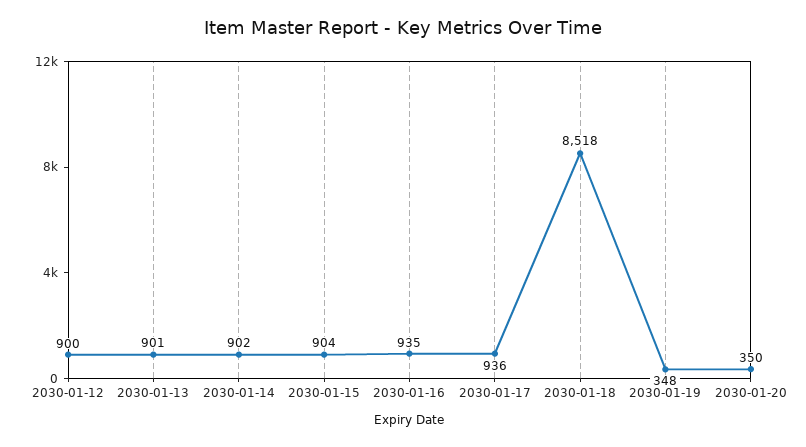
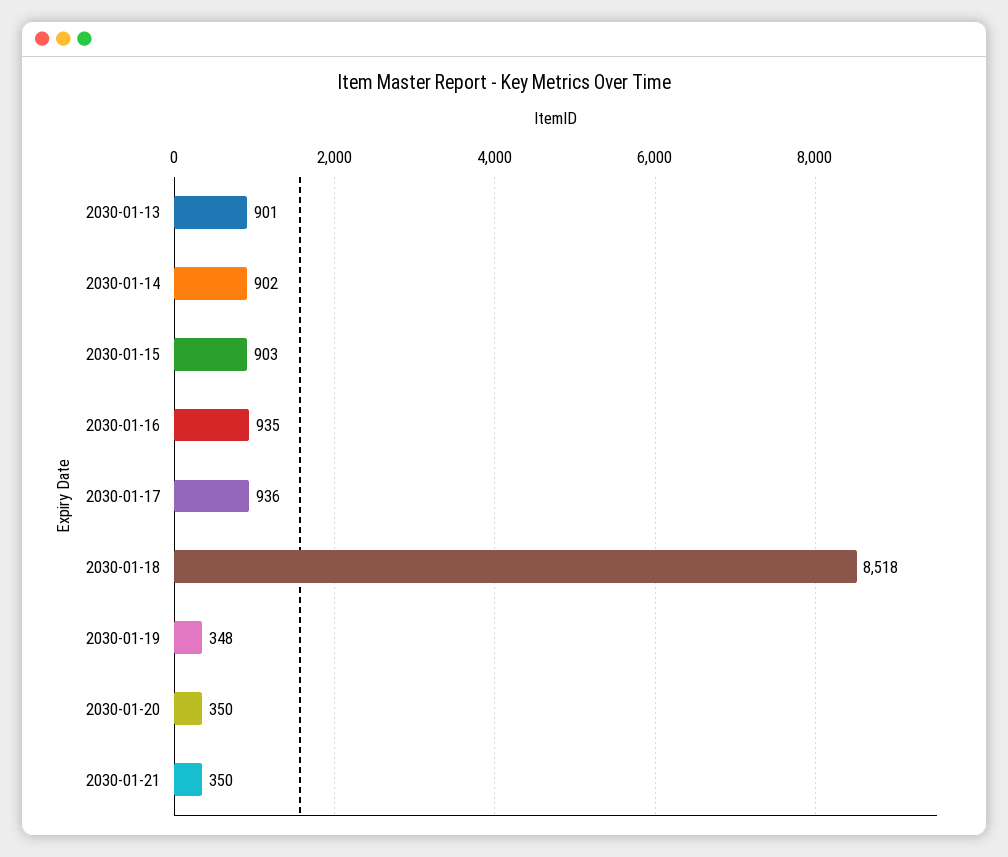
2030-01-12: 900 -> none
2030-01-15: 904 -> 903
2030-01-21: none -> 350

